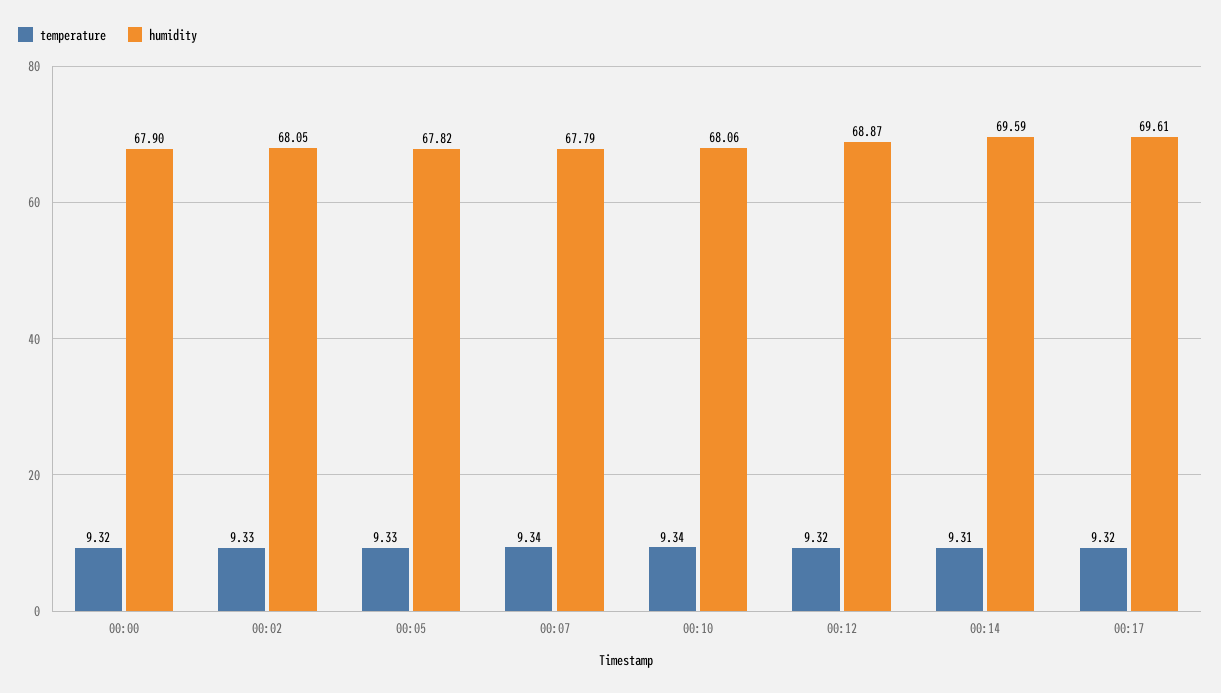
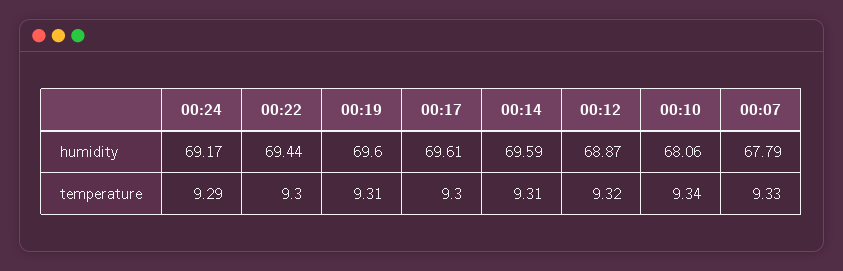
temperature, 00:00: 9.32 -> none
humidity, 00:00: 67.9 -> none
temperature, 00:02: 9.33 -> none
humidity, 00:02: 68.05 -> none
temperature, 00:05: 9.33 -> none
humidity, 00:05: 67.82 -> none
temperature, 00:07: 9.34 -> 9.33
temperature, 00:17: 9.32 -> 9.3
humidity, 00:24: none -> 69.17
humidity, 00:22: none -> 69.44
humidity, 00:19: none -> 69.6
temperature, 00:24: none -> 9.29
temperature, 00:22: none -> 9.3
temperature, 00:19: none -> 9.31

